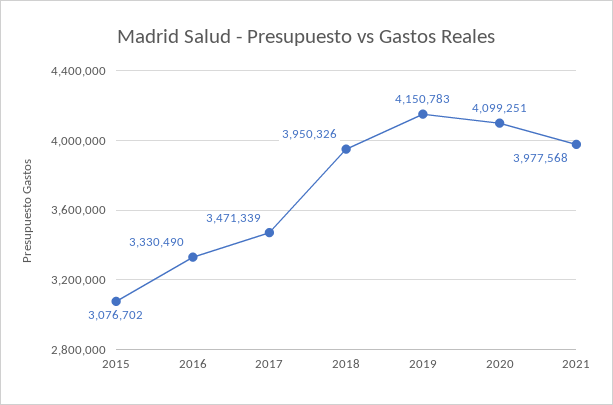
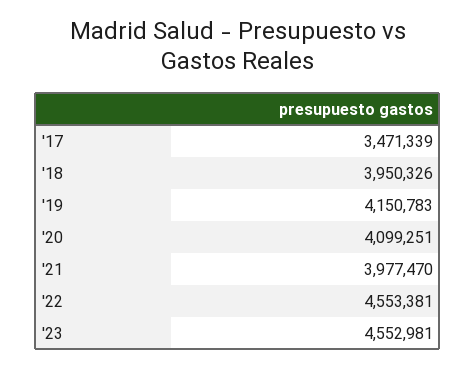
2015: 3076702 -> none
2016: 3330490 -> none
2021: 3977568 -> 3977470
'22: none -> 4553381
'23: none -> 4552981

